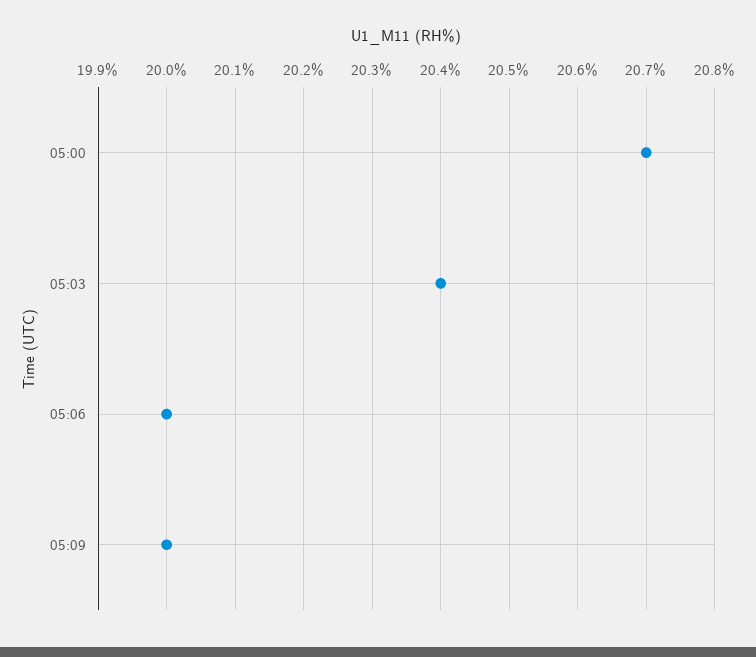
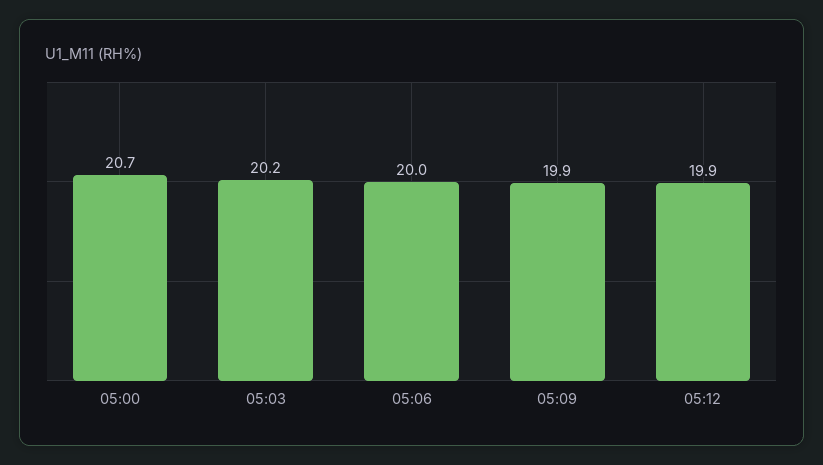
05:03: 20.4 -> 20.2
05:09: 20 -> 19.9
05:12: none -> 19.9

